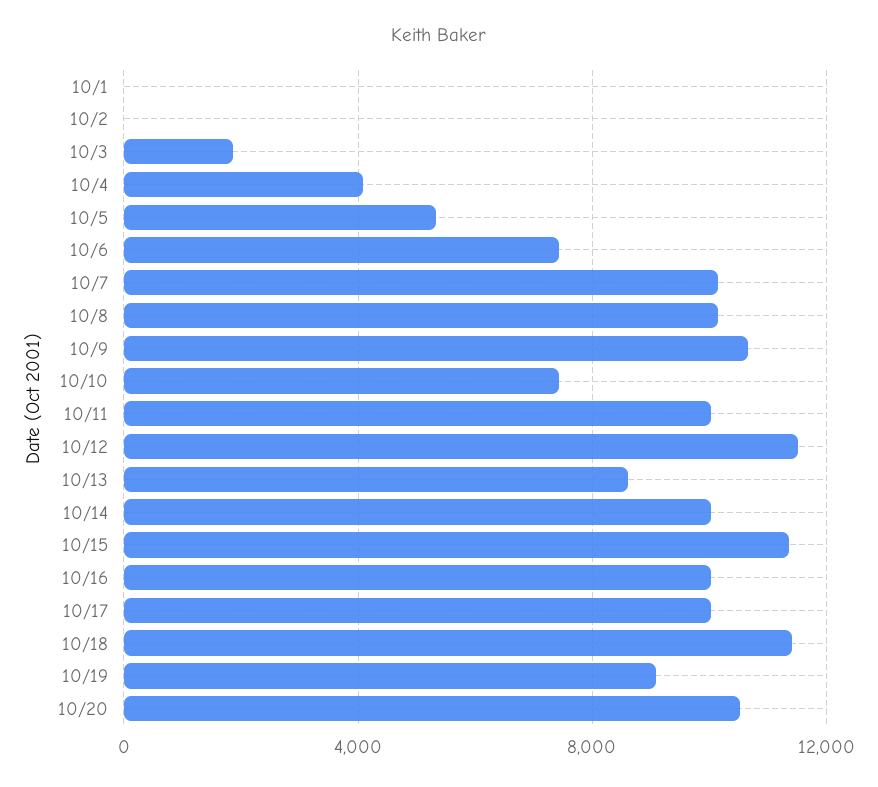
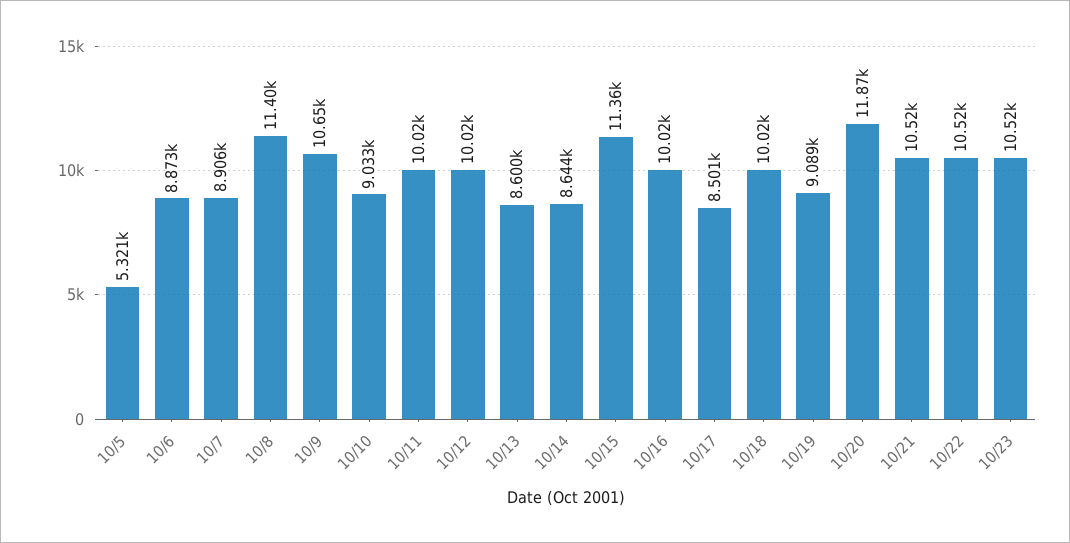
10/1: 0 -> none
10/2: 0 -> none
10/3: 2000 -> none
10/4: 4000 -> none
10/6: 7500 -> 8873
10/7: 10000 -> 8906
10/8: 10000 -> 11400
10/10: 7500 -> 9033
10/12: 11500 -> 10020
10/14: 10000 -> 8644
10/17: 10000 -> 8501
10/18: 11500 -> 10020
10/20: 10500 -> 11870
10/21: none -> 10520
10/22: none -> 10520
10/23: none -> 10520

